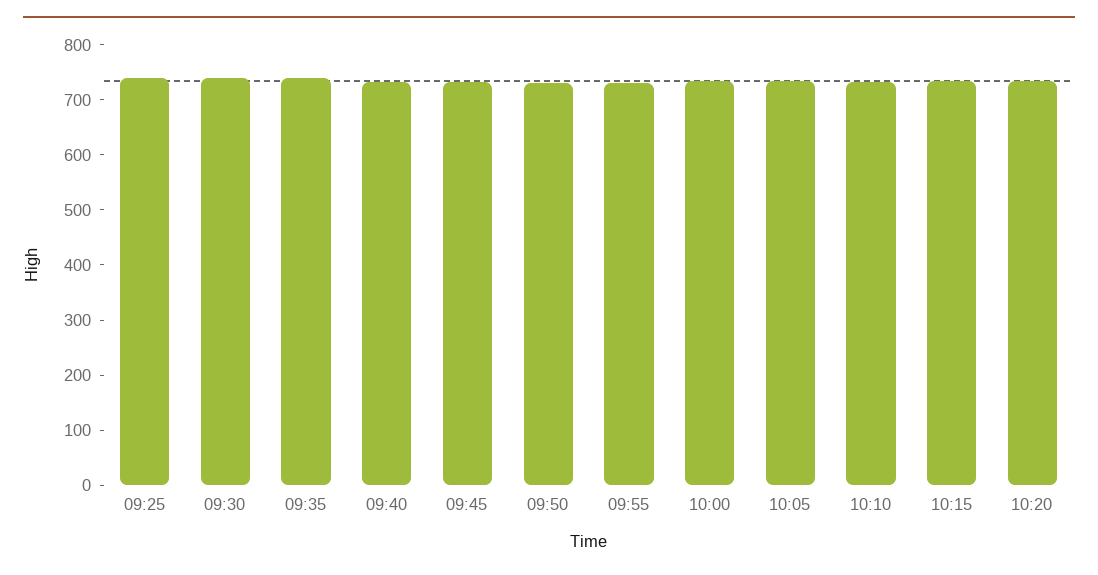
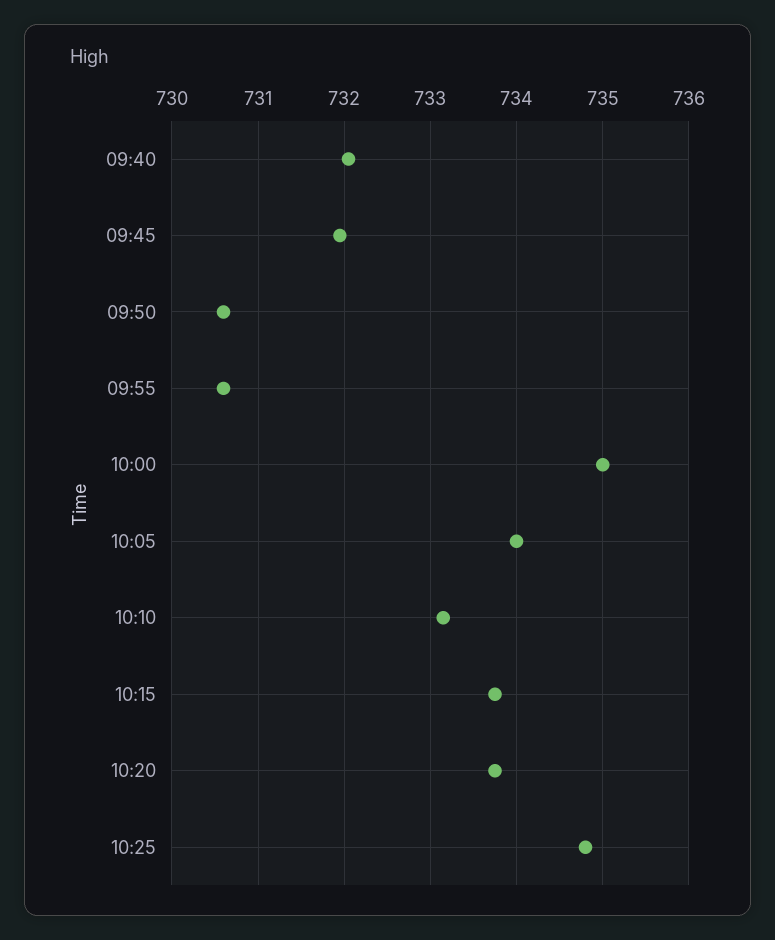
09:25: 740 -> none
09:30: 740 -> none
09:35: 740 -> none
10:25: none -> 734.8

